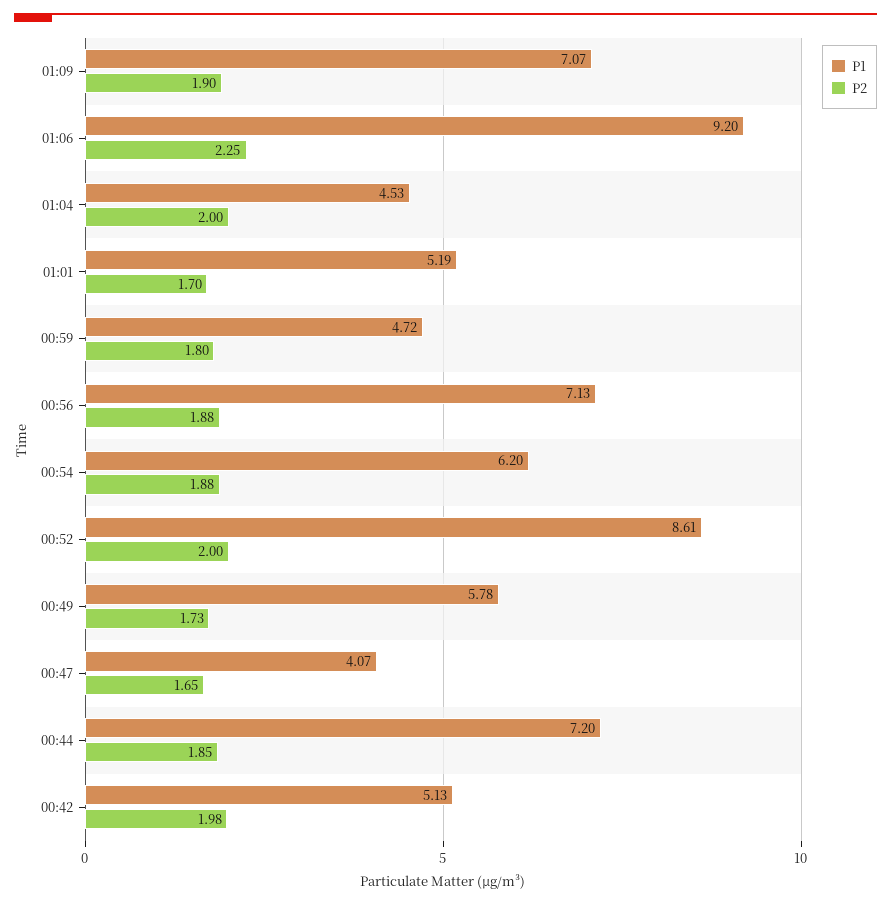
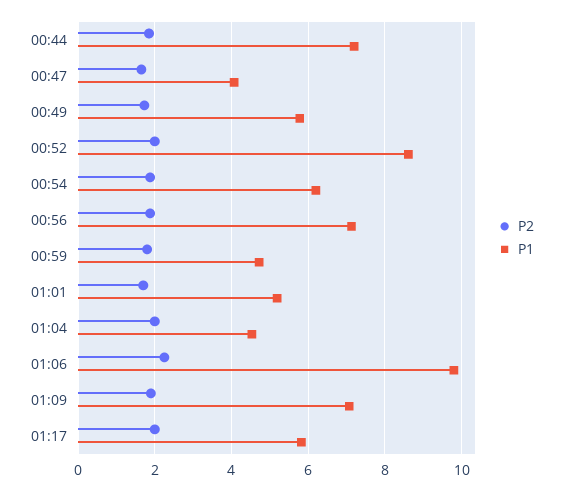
P1, 01:06: 9.2 -> 9.8
P1, 00:42: 5.13 -> none
P2, 00:42: 1.98 -> none
P2, 01:17: none -> 2
P1, 01:17: none -> 5.8

